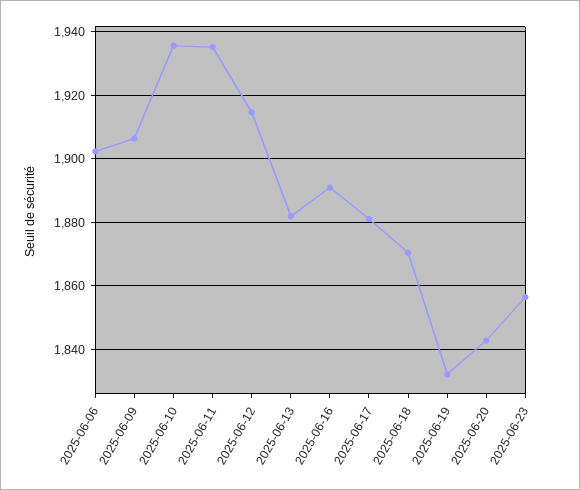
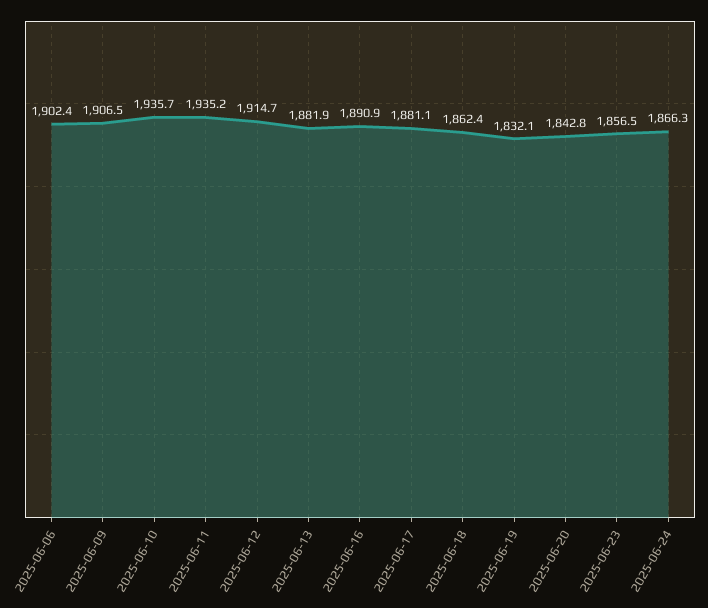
2025-06-18: 1870 -> 1862.4
2025-06-24: none -> 1866.3

